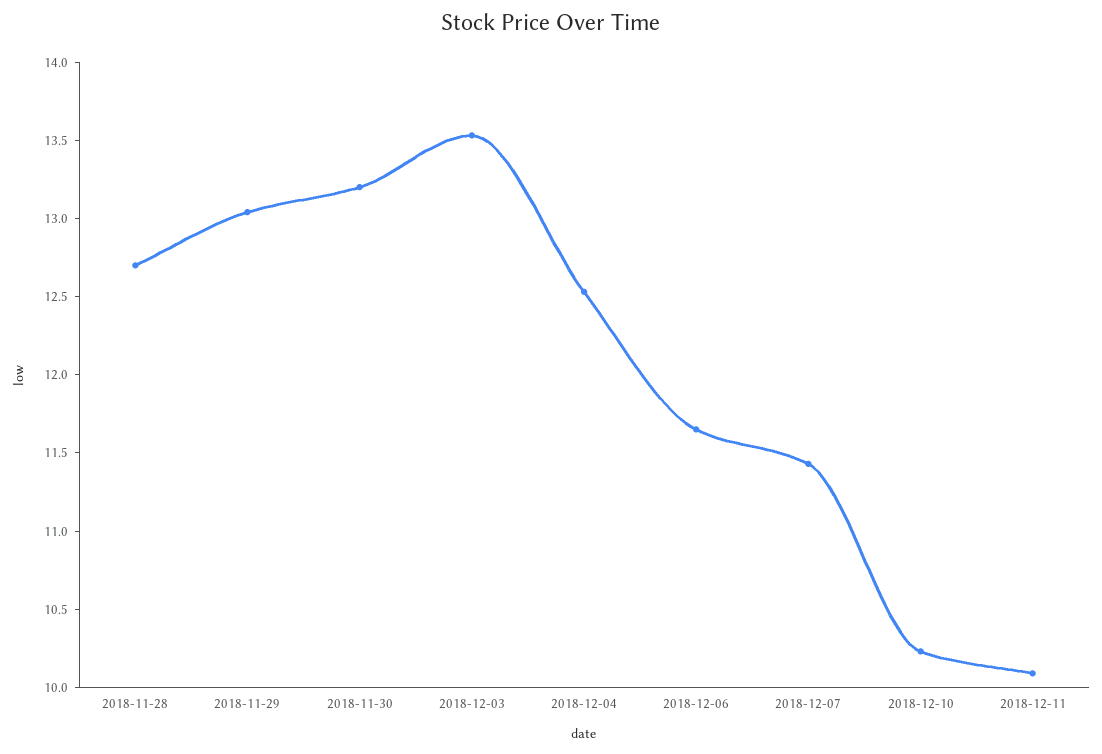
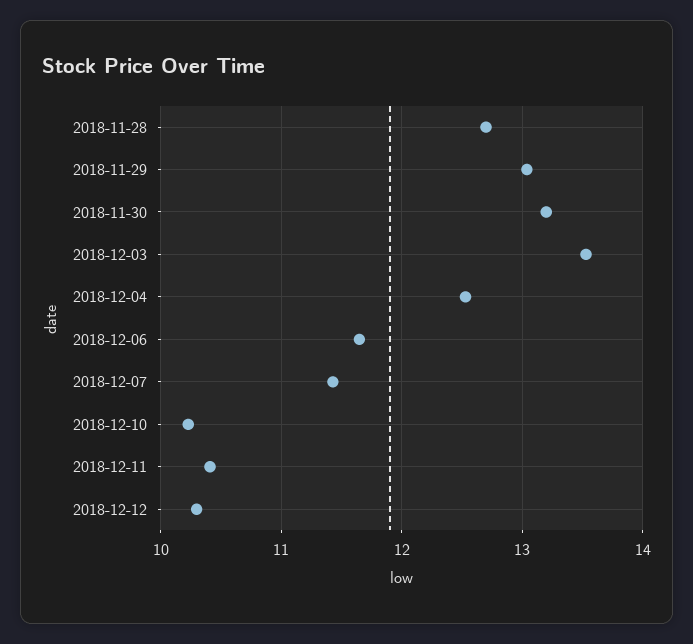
2018-12-11: 10.1 -> 10.4
2018-12-12: none -> 10.3

